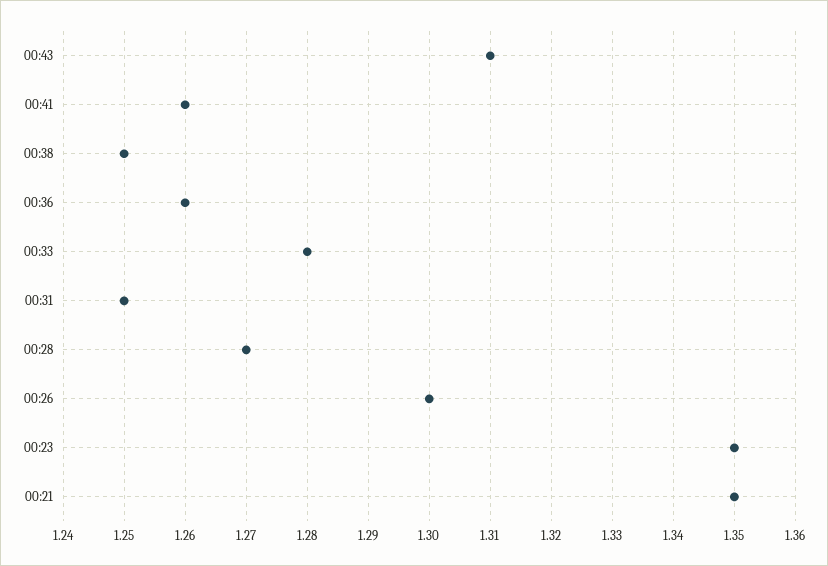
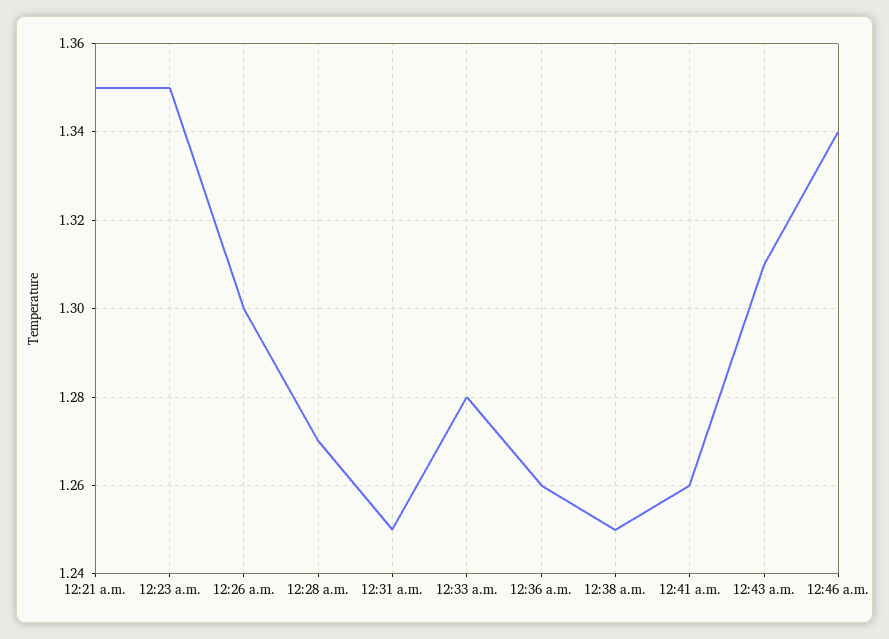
12:46 a.m.: none -> 1.34

